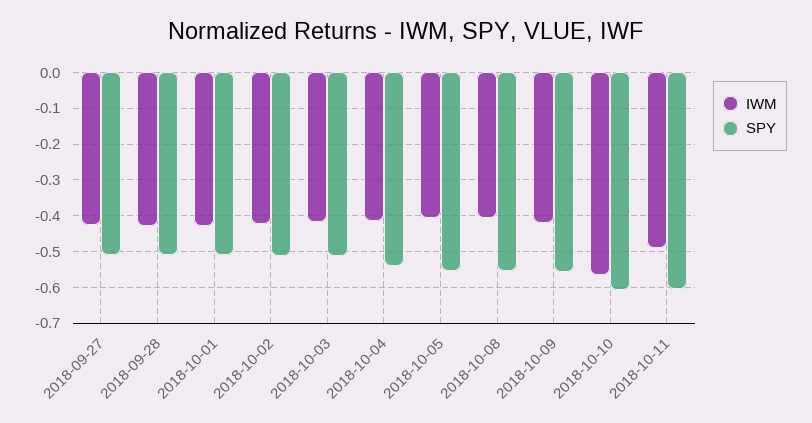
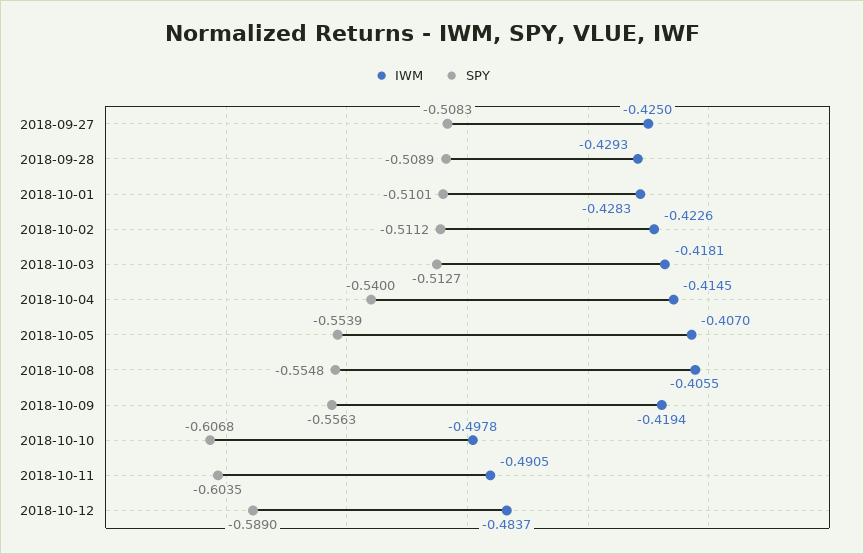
IWM, 2018-10-10: -0.56 -> -0.4978
IWM, 2018-10-12: none -> -0.4837
SPY, 2018-10-12: none -> -0.589

